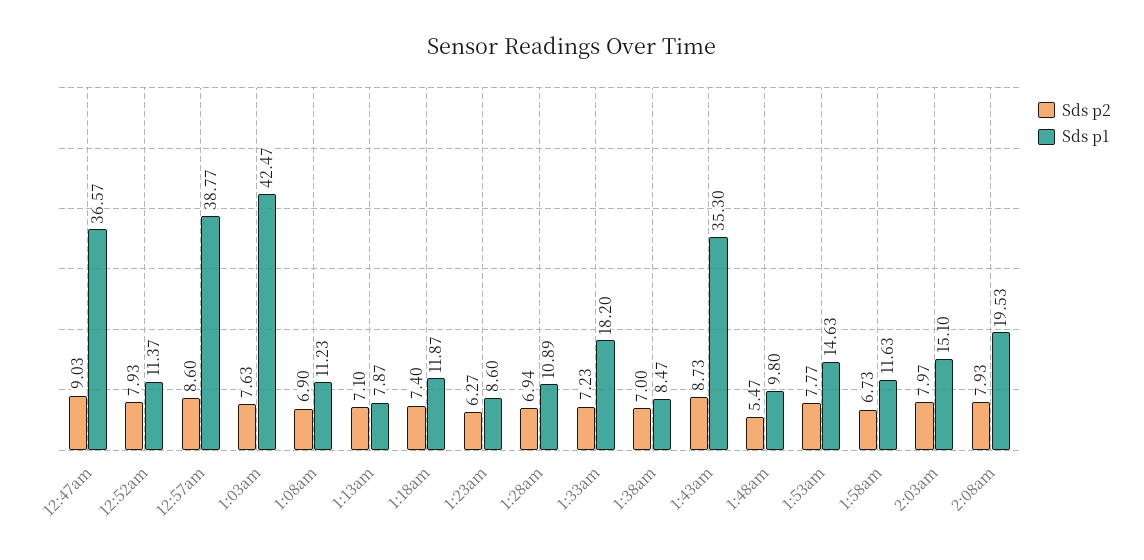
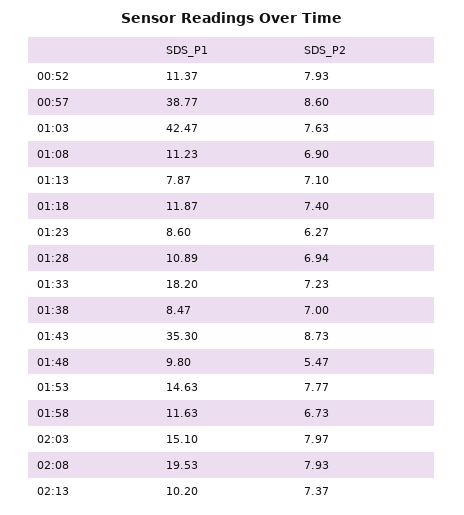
Sds p2, 12:47am: 9.03 -> none
Sds p1, 12:47am: 36.57 -> none
Sds p1, 02:13: none -> 10.2
Sds p2, 02:13: none -> 7.37

